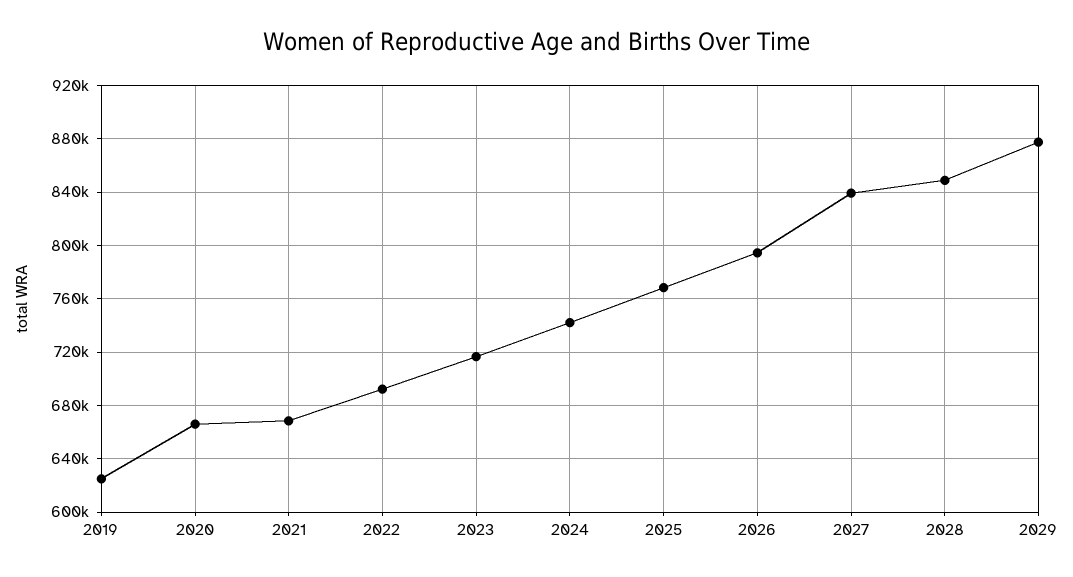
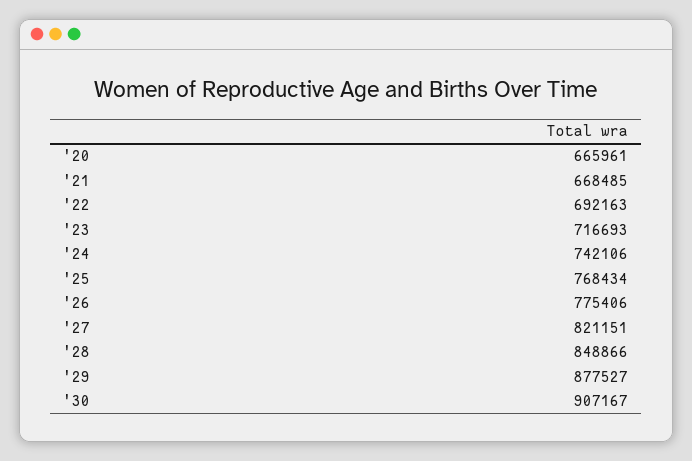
2019: 625000 -> none
2026: 795000 -> 775406
2027: 840000 -> 821151
'30: none -> 907167

